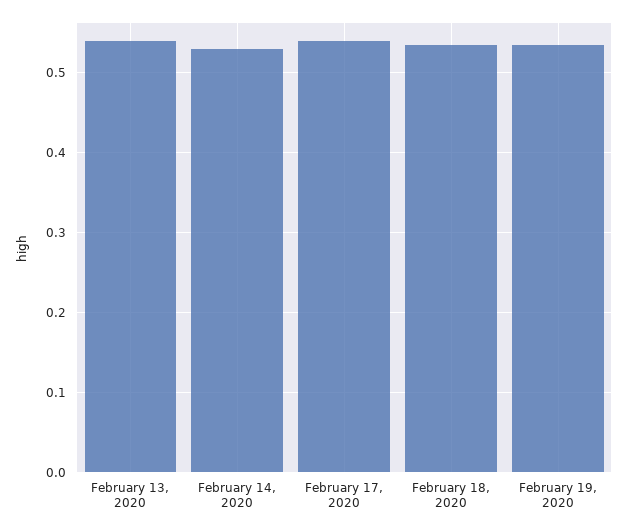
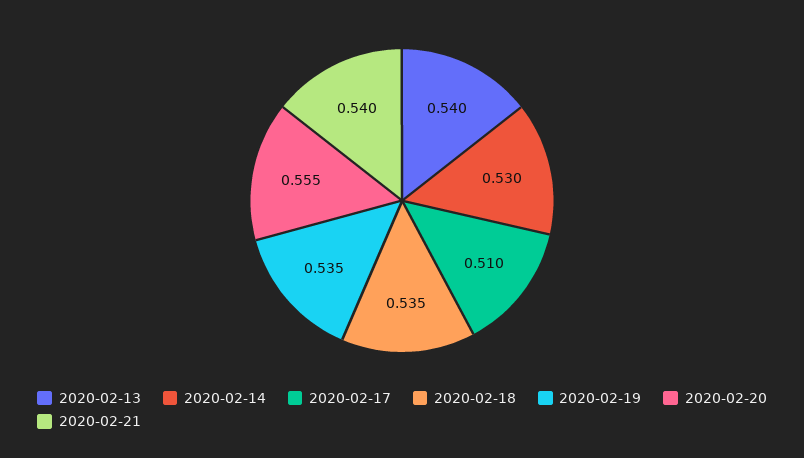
February 17, 2020: 0.54 -> 0.51
2020-02-20: none -> 0.555
2020-02-21: none -> 0.54

